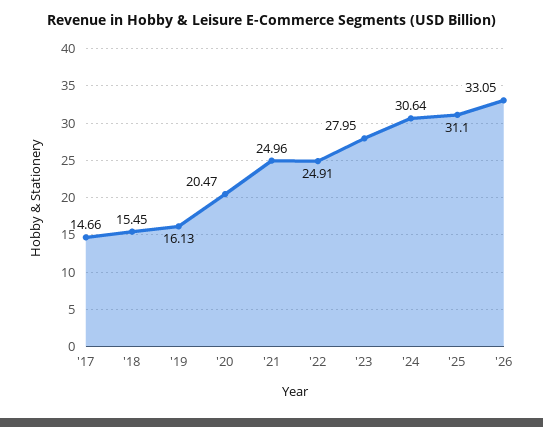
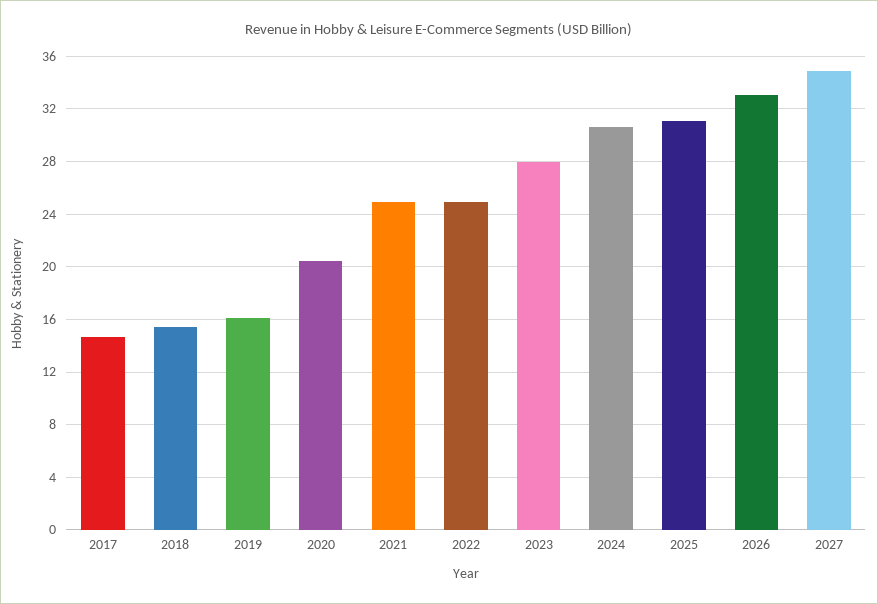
2027: none -> 35

